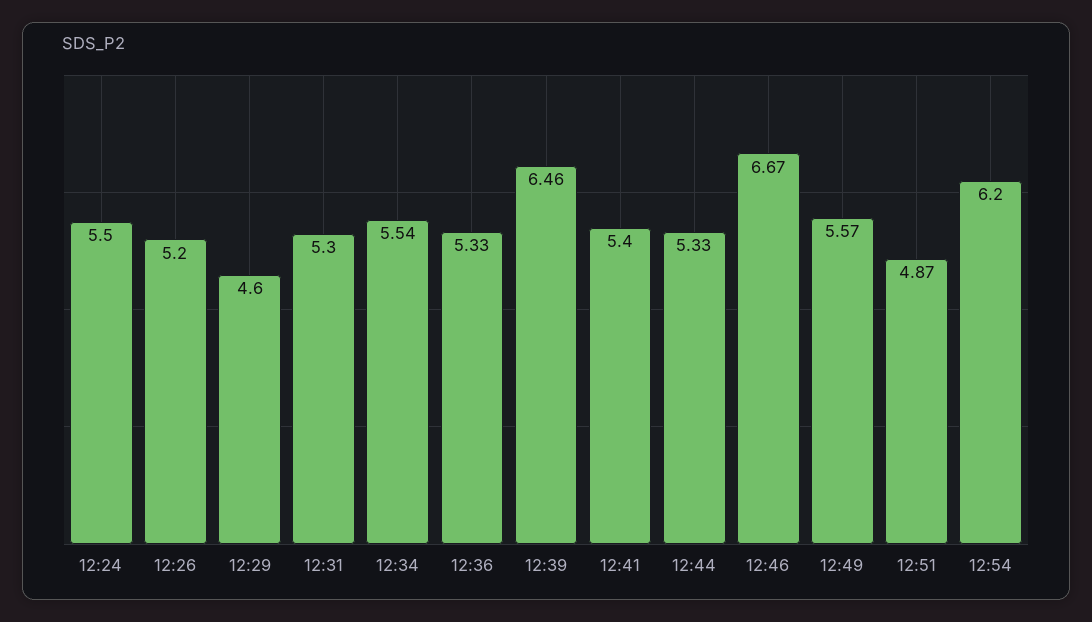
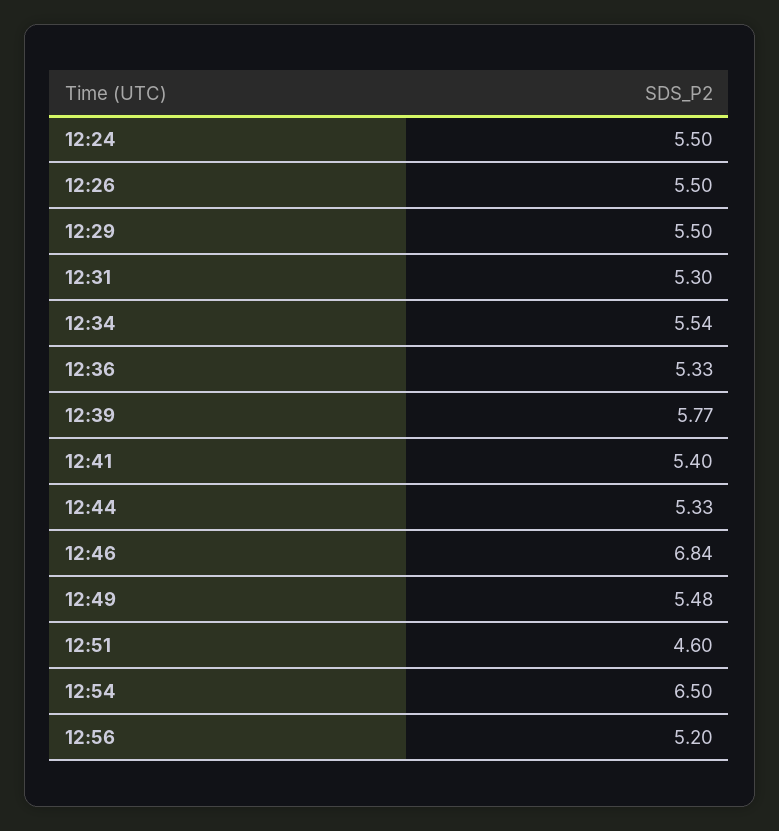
12:26: 5.2 -> 5.5
12:29: 4.6 -> 5.5
12:39: 6.46 -> 5.77
12:46: 6.67 -> 6.84
12:49: 5.57 -> 5.48
12:51: 4.87 -> 4.6
12:54: 6.2 -> 6.5
12:56: none -> 5.2

